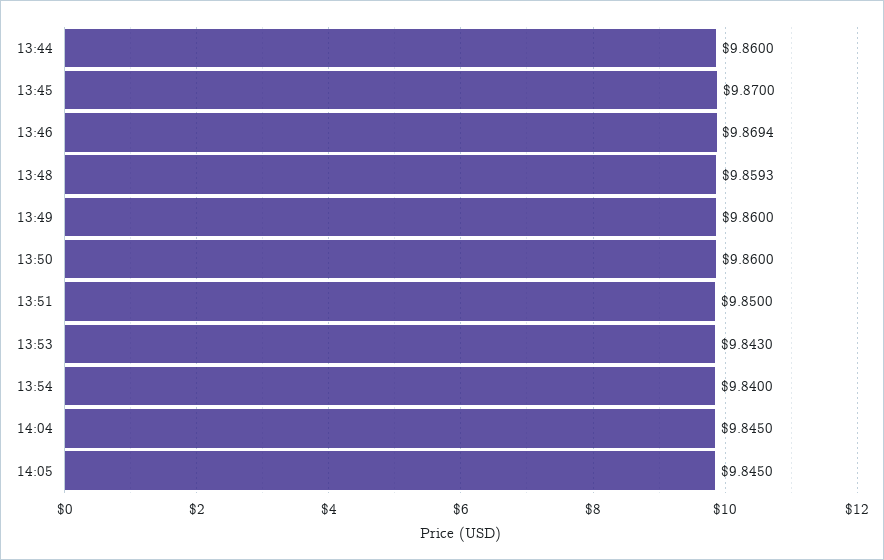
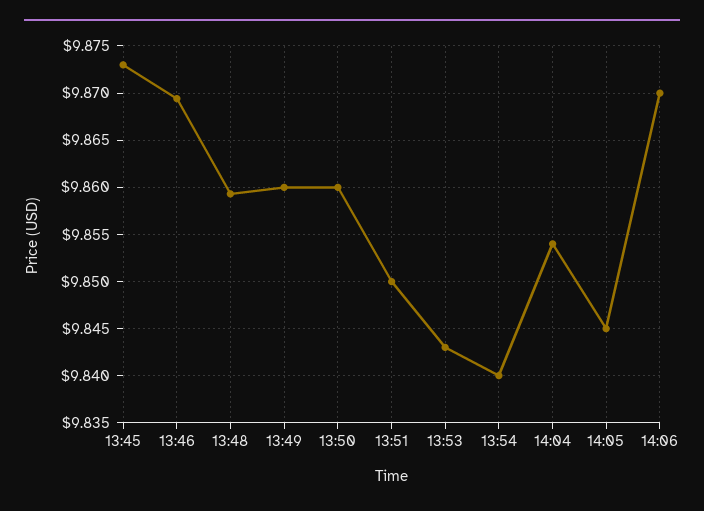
13:44: 9.86 -> none
13:45: 9.87 -> 9.873
14:04: 9.845 -> 9.854
14:06: none -> 9.87

